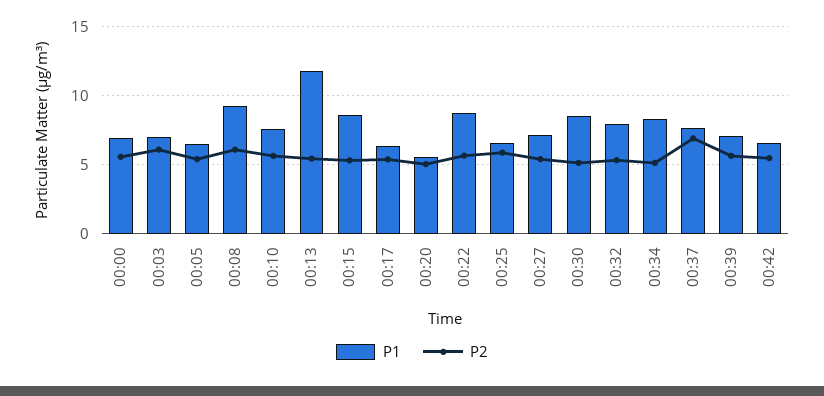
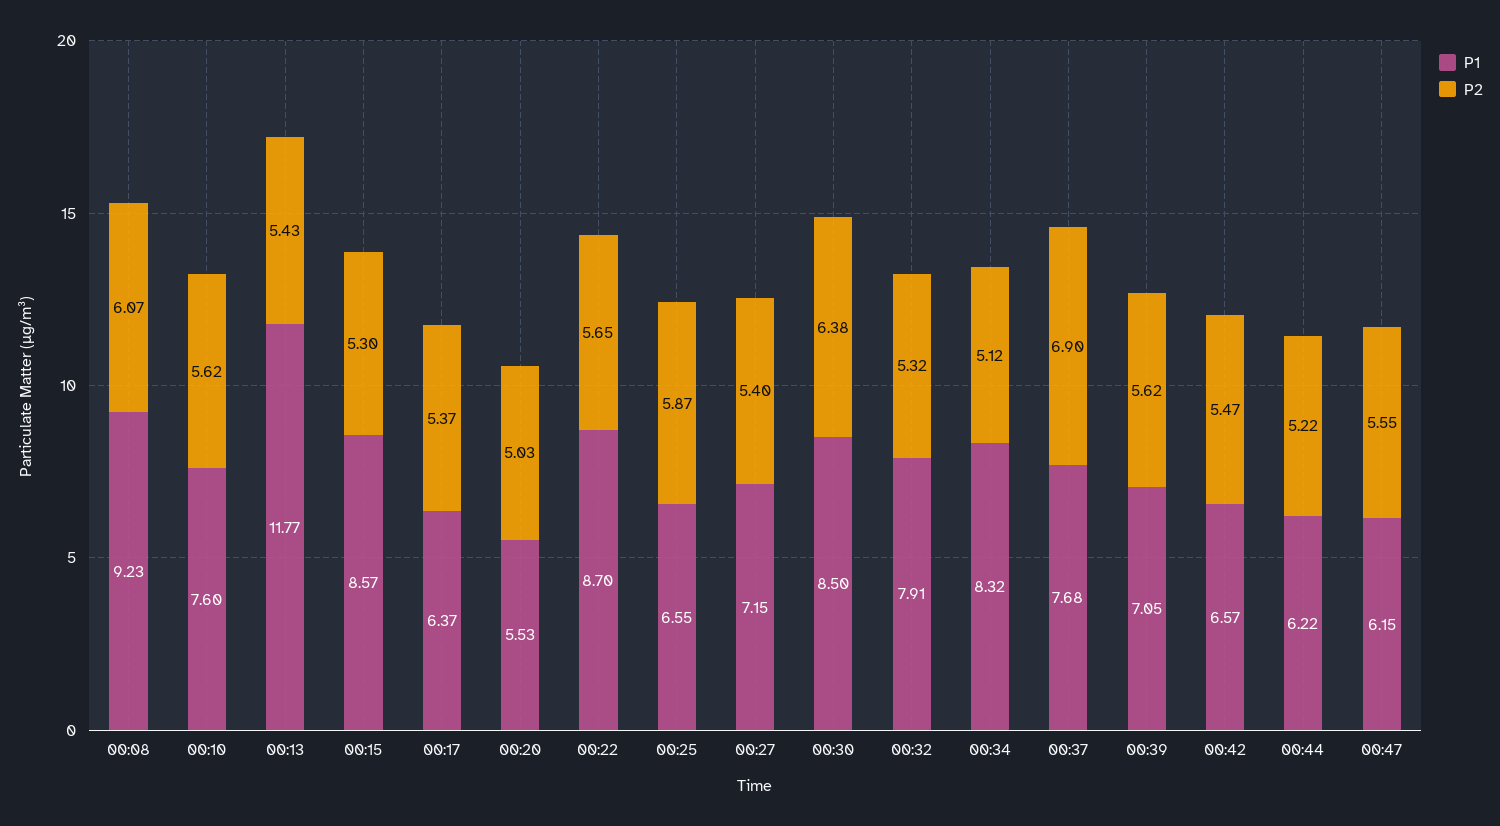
P1, 00:00: 7 -> none
P2, 00:00: 5.5 -> none
P1, 00:03: 7 -> none
P2, 00:03: 6 -> none
P1, 00:05: 6.5 -> none
P2, 00:05: 5.5 -> none
P2, 00:30: 5 -> 6.38
P1, 00:44: none -> 6.22
P2, 00:44: none -> 5.22
P1, 00:47: none -> 6.15
P2, 00:47: none -> 5.55

